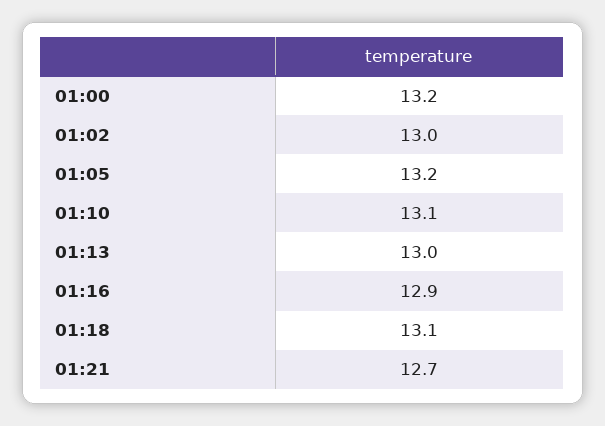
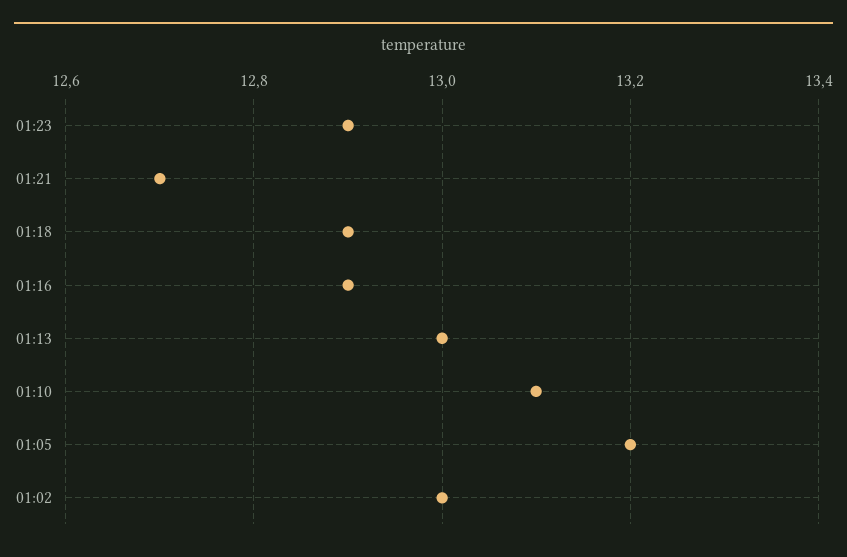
01:00: 13.2 -> none
01:18: 13.1 -> 12.9
01:23: none -> 12.9

